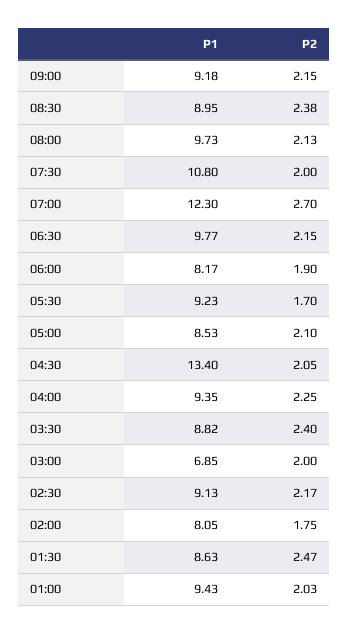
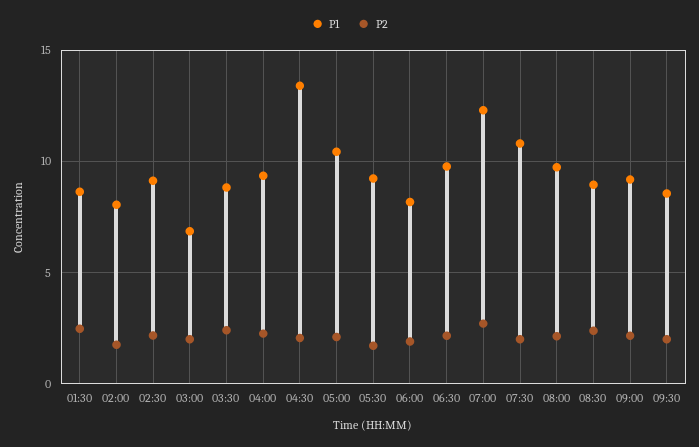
P1, 05:00: 8.53 -> 10.5
P1, 01:00: 9.43 -> none
P2, 01:00: 2.03 -> none
P1, 09:30: none -> 8.5
P2, 09:30: none -> 2

